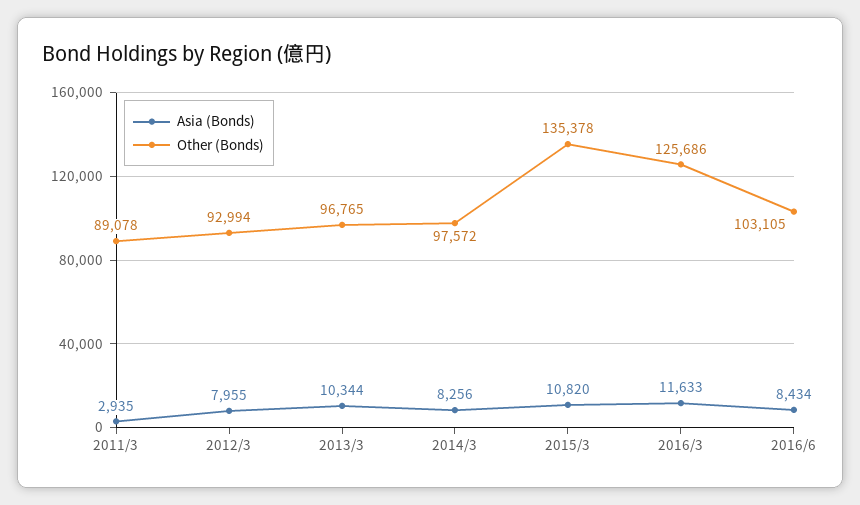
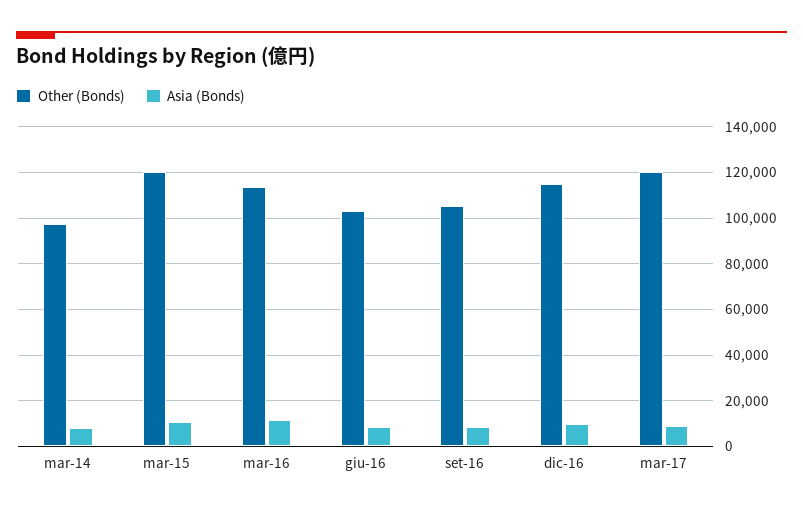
Asia (Bonds), 2011/3: 2935 -> none
Other (Bonds), 2011/3: 89078 -> none
Asia (Bonds), 2012/3: 7955 -> none
Other (Bonds), 2012/3: 92994 -> none
Asia (Bonds), 2013/3: 10344 -> none
Other (Bonds), 2013/3: 96765 -> none
Other (Bonds), 2015/3: 135378 -> 120000
Other (Bonds), 2016/3: 125686 -> 115000
Other (Bonds), set-16: none -> 105000
Asia (Bonds), set-16: none -> 10000
Other (Bonds), dic-16: none -> 115000
Asia (Bonds), dic-16: none -> 10000
Other (Bonds), mar-17: none -> 120000
Asia (Bonds), mar-17: none -> 10000

